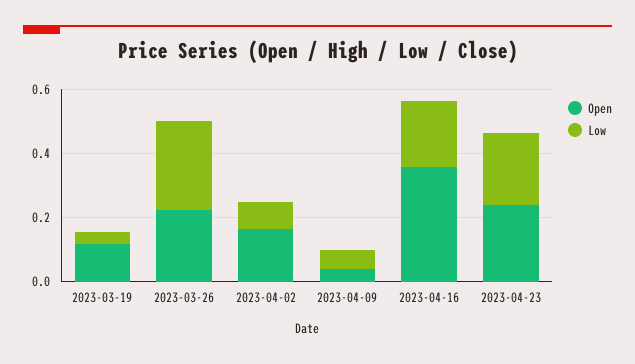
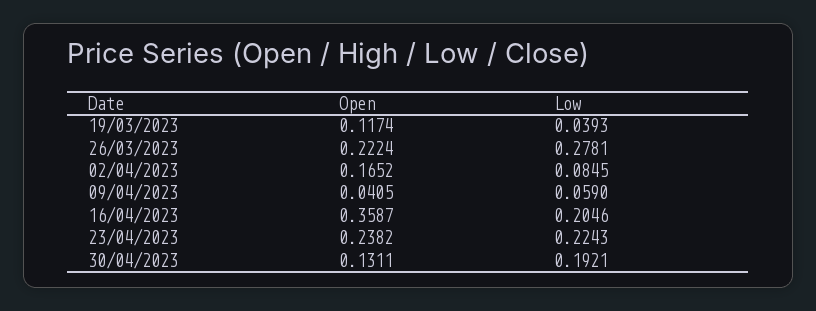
Open, 30/04/2023: none -> 0.1311
Low, 30/04/2023: none -> 0.1921

